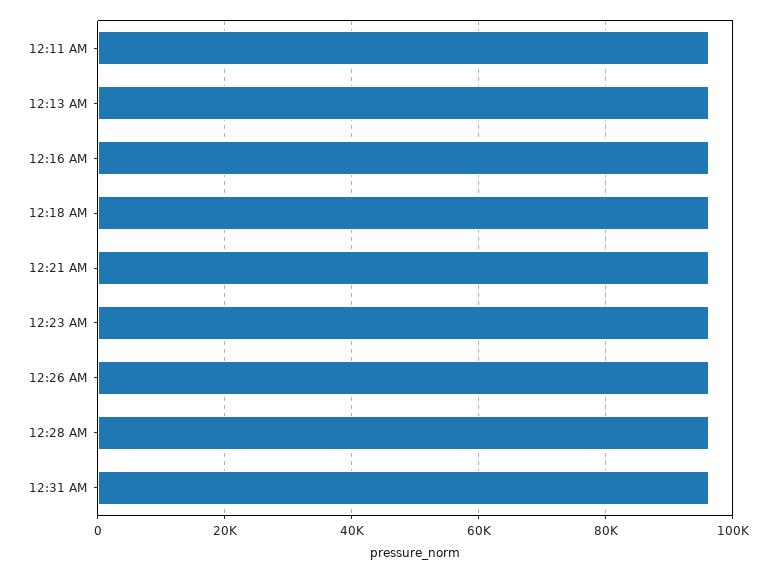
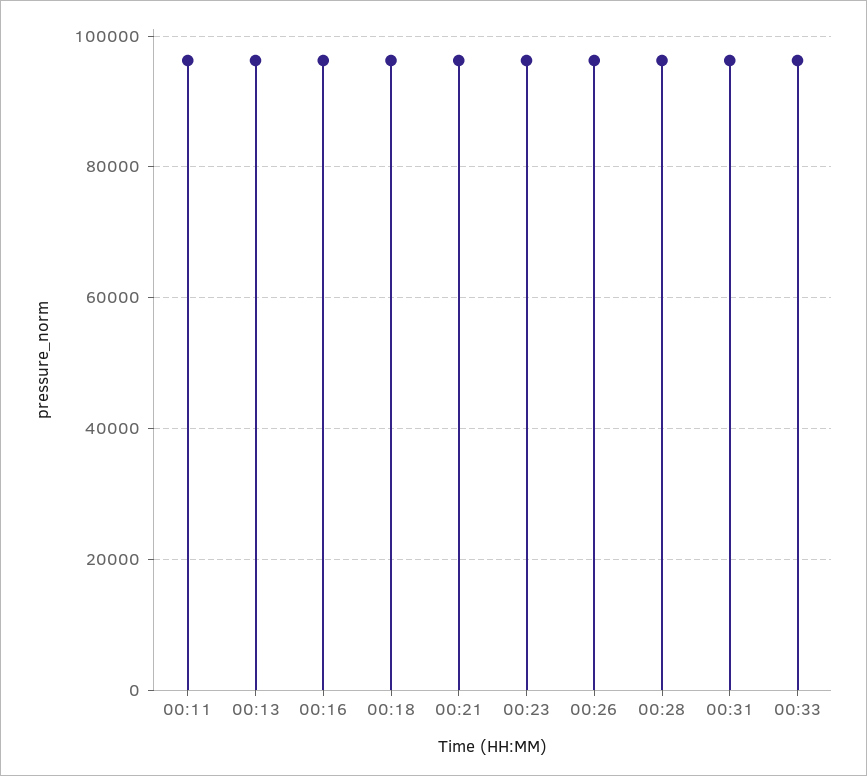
00:33: none -> 96000

